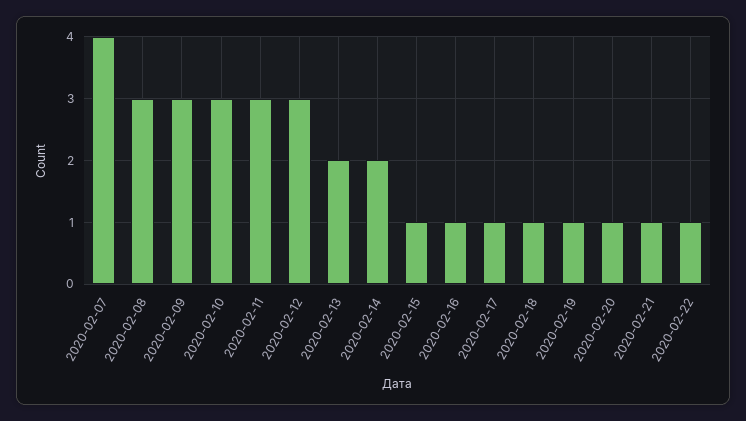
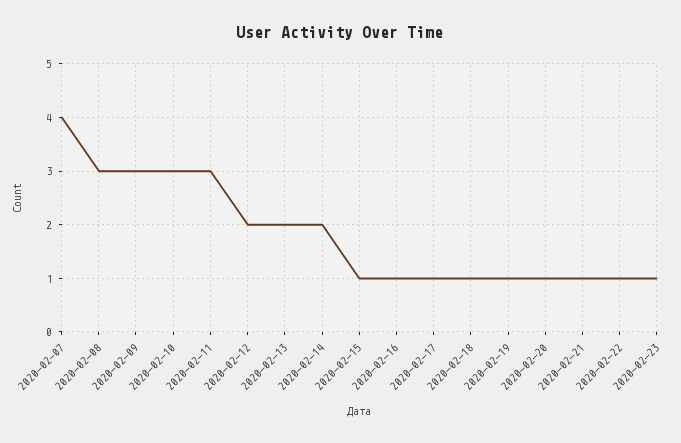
2020-02-12: 3 -> 2
2020-02-23: none -> 1

